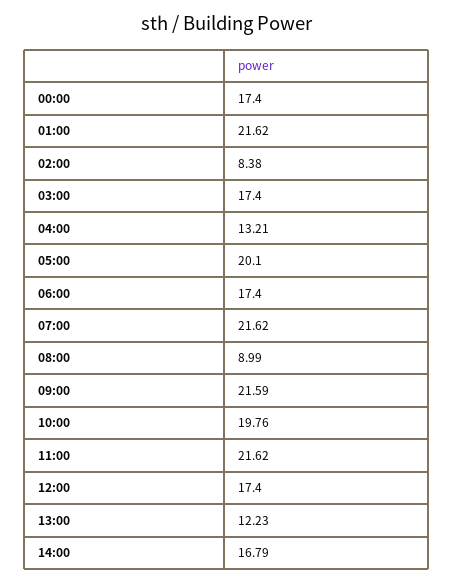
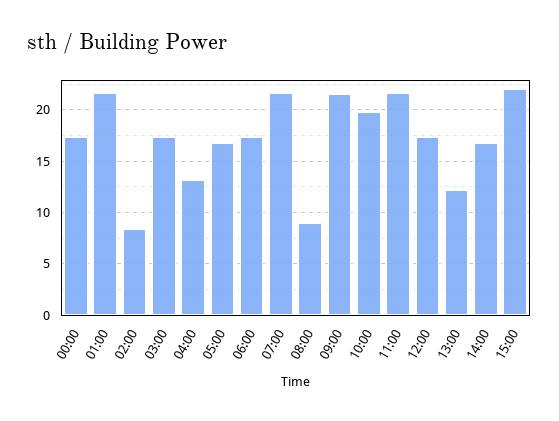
05:00: 20.1 -> 17
15:00: none -> 22

